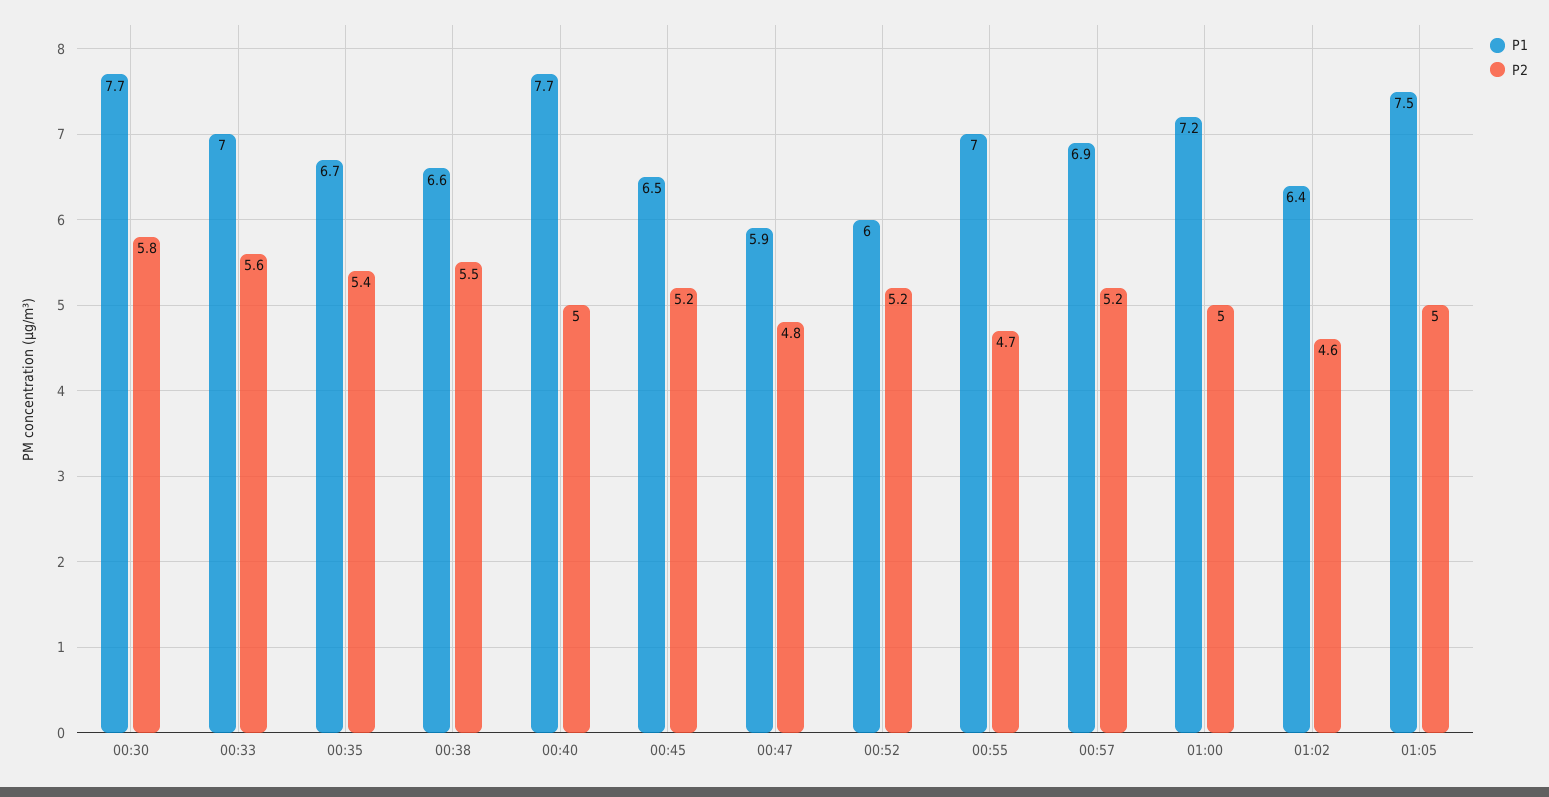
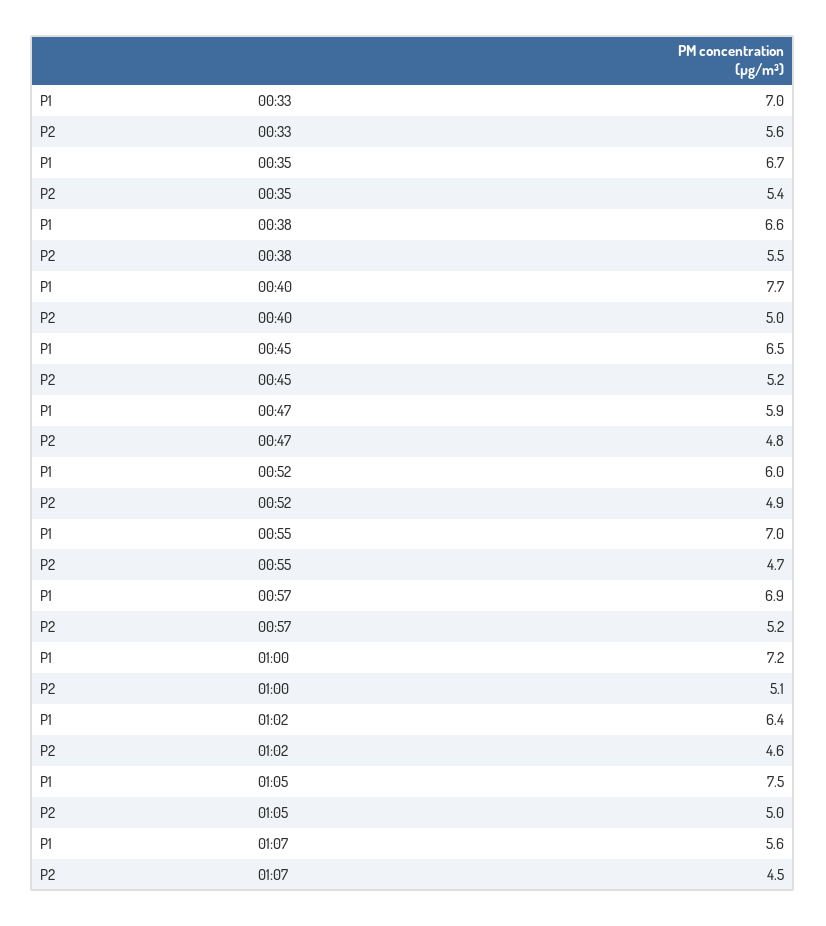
P1, 00:30: 7.7 -> none
P2, 00:30: 5.8 -> none
P2, 00:52: 5.2 -> 4.9
P2, 01:00: 5 -> 5.1
P1, 01:07: none -> 5.6
P2, 01:07: none -> 4.5

